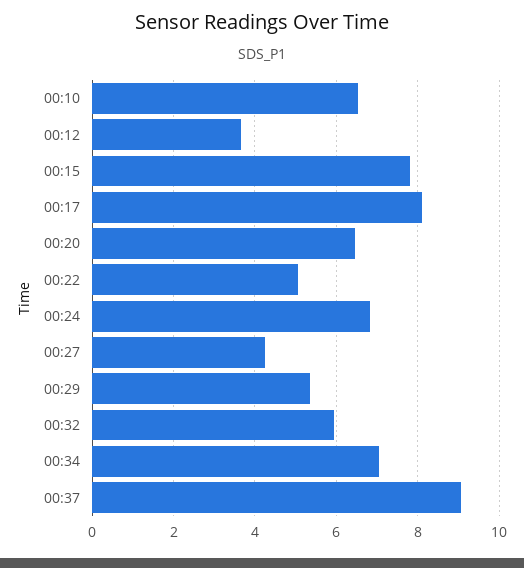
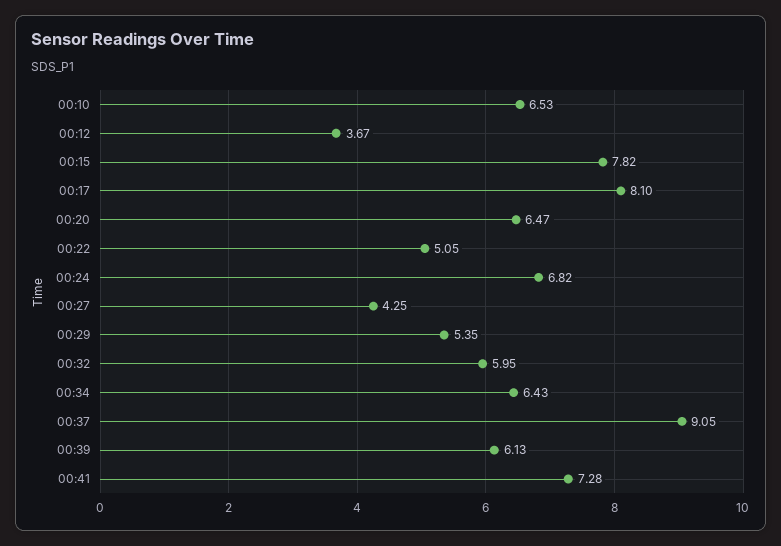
00:34: 7 -> 6.43
00:39: none -> 6.13
00:41: none -> 7.28

